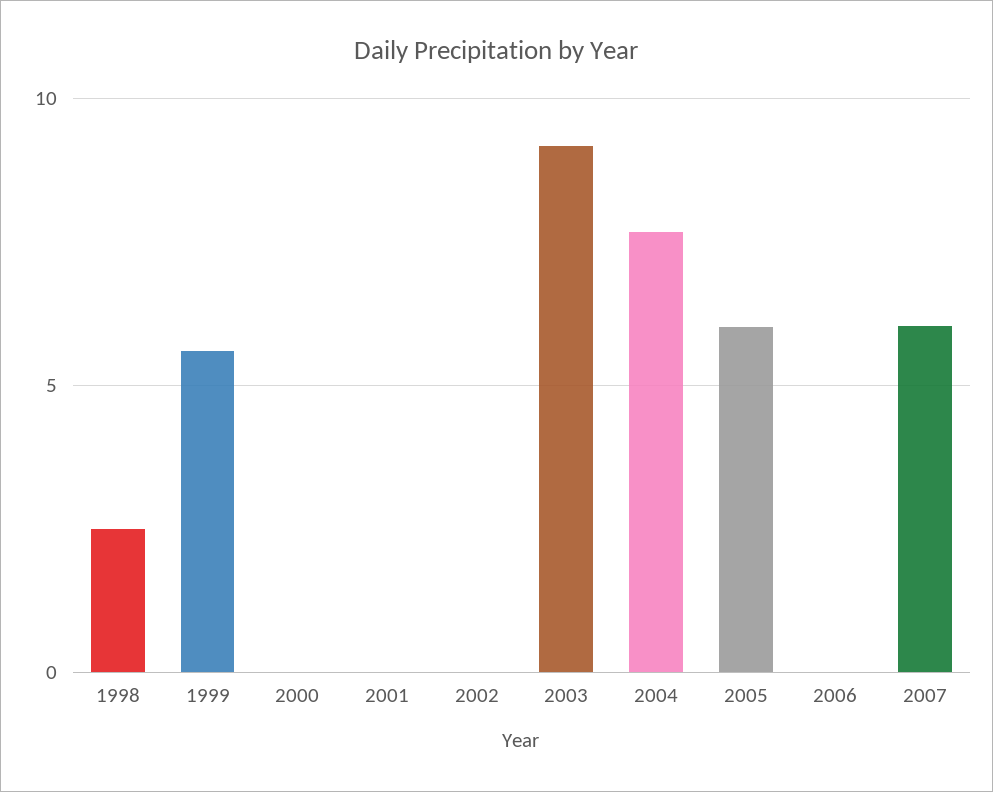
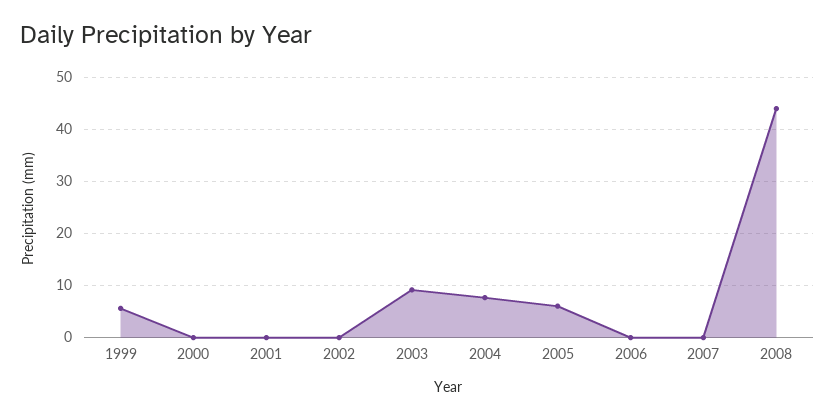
1998: 2.5 -> none
2007: 6 -> 0
2008: none -> 44

